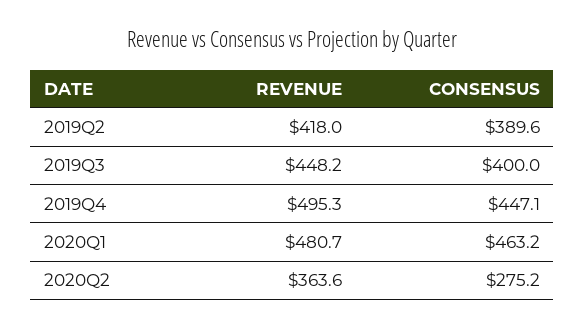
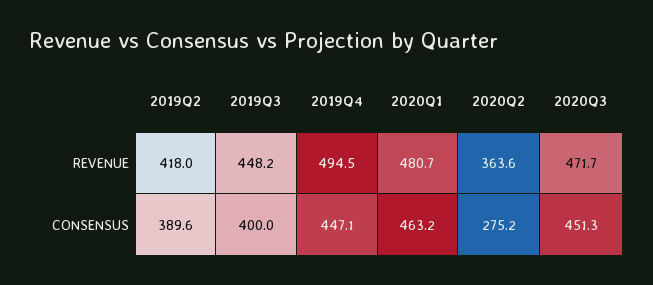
REVENUE, 2019Q4: 495.3 -> 494.5
REVENUE, 2020Q3: none -> 471.7
CONSENSUS, 2020Q3: none -> 451.3

